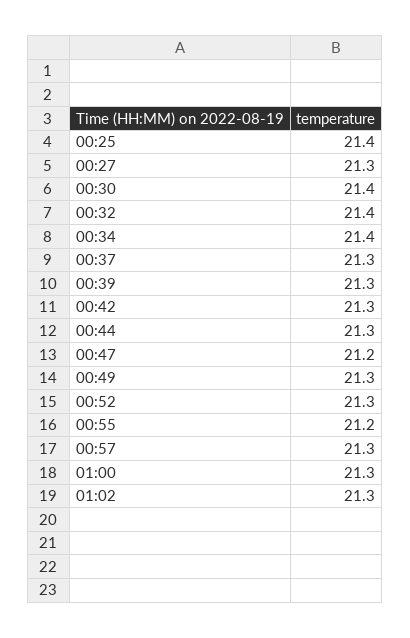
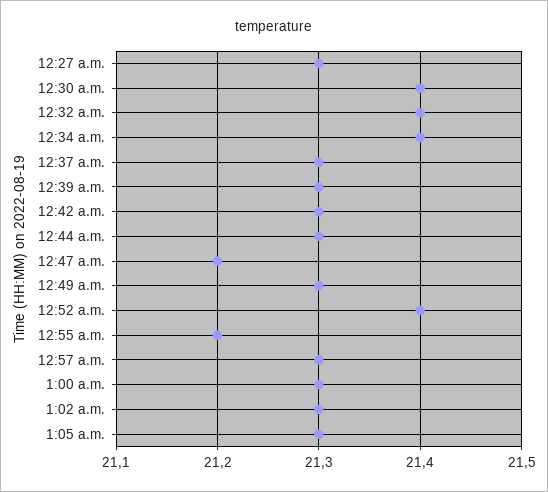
00:25: 21.4 -> none
00:52: 21.3 -> 21.4
1:05 a.m.: none -> 21.3

